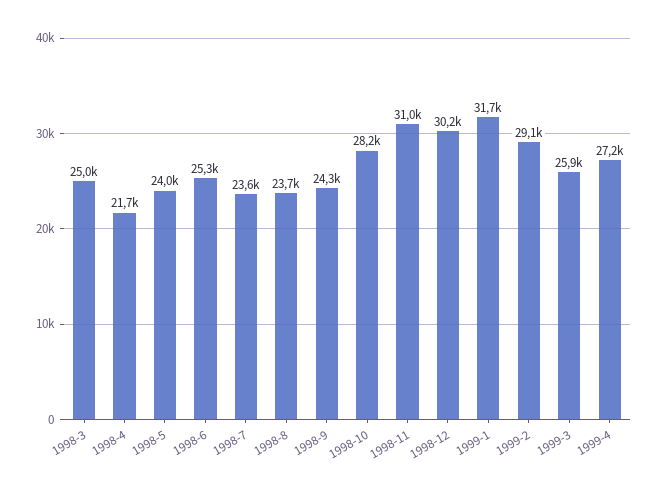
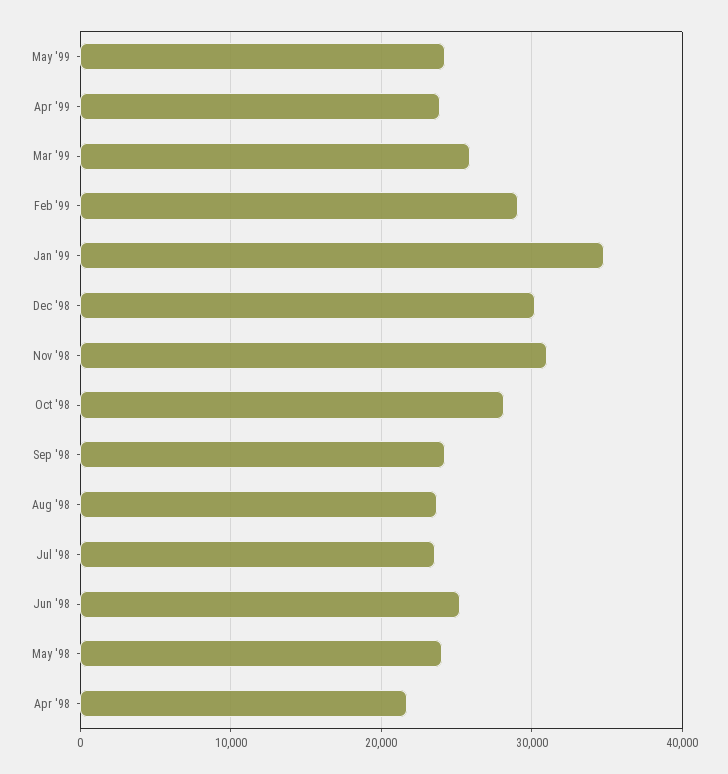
1998-3: 25000 -> none
1999-1: 31700 -> 35000
1999-4: 27200 -> 24000
May '99: none -> 24000

